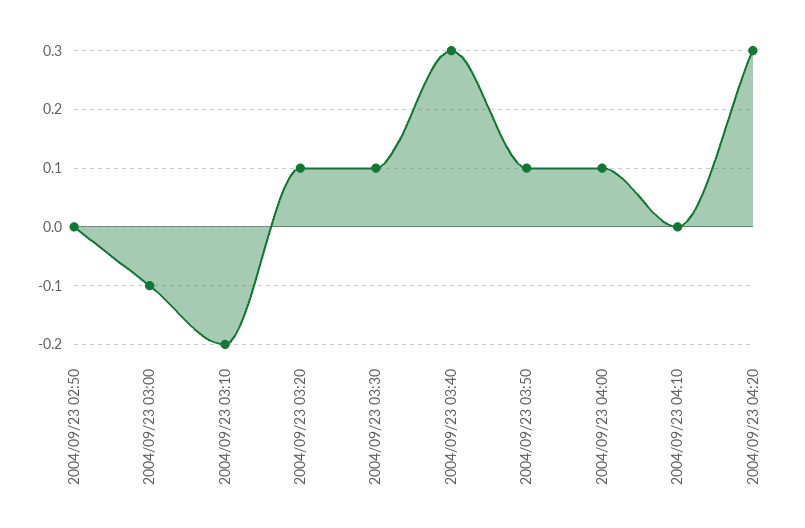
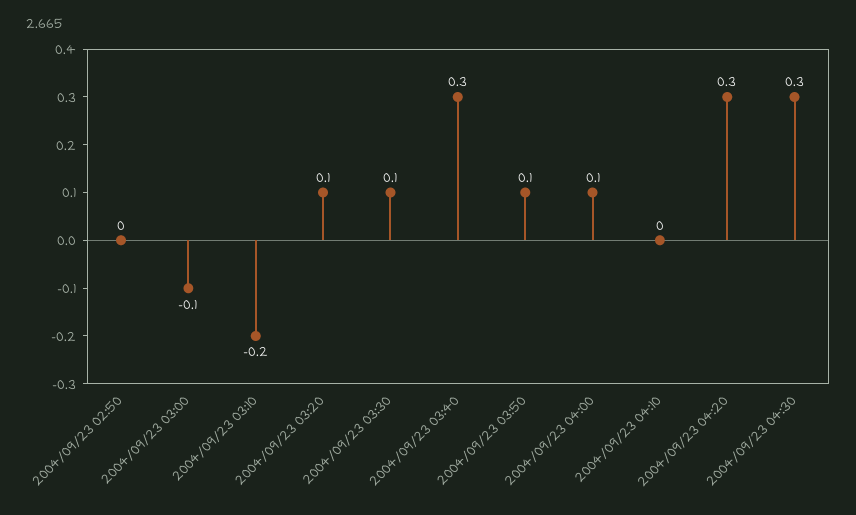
2004/09/23 04:30: none -> 0.3

